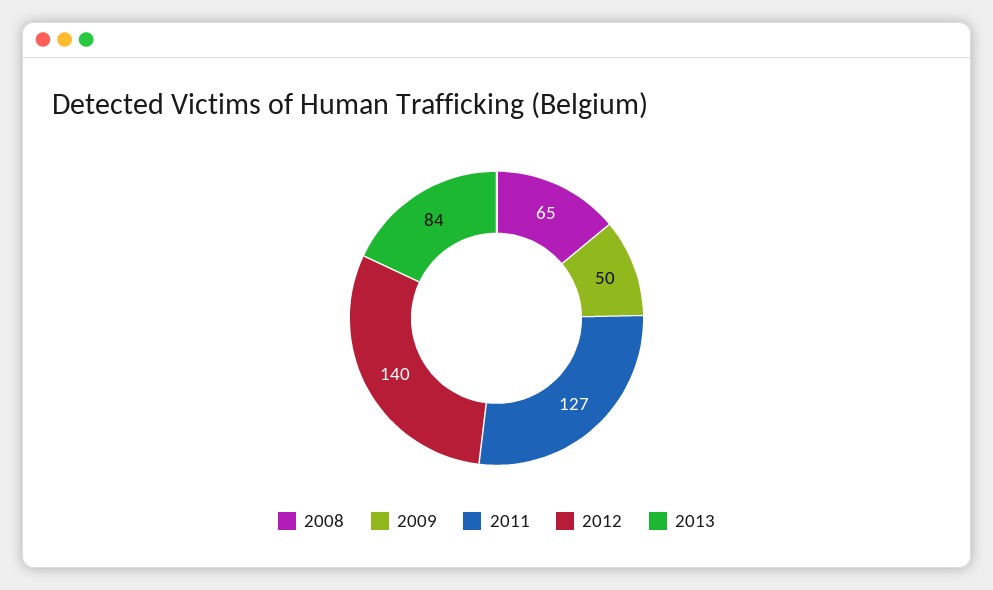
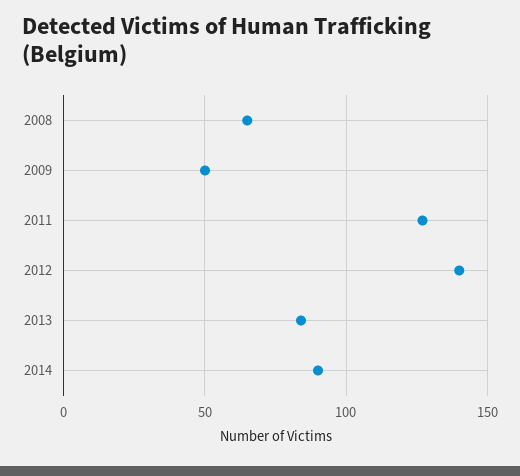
2014: none -> 90

